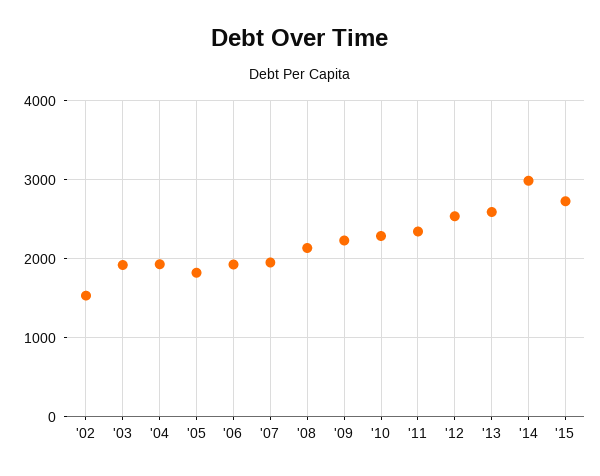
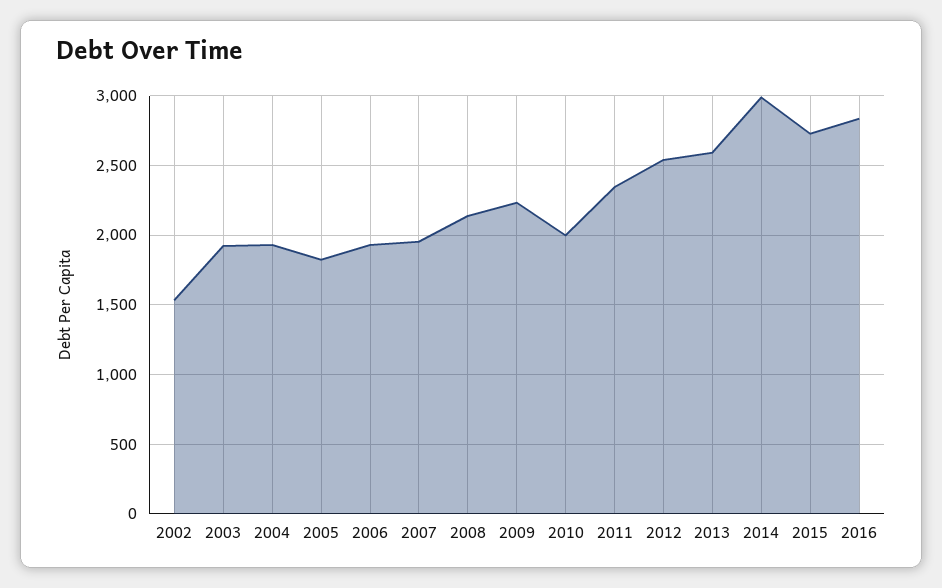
'10: 2300 -> 2000
2016: none -> 2850

